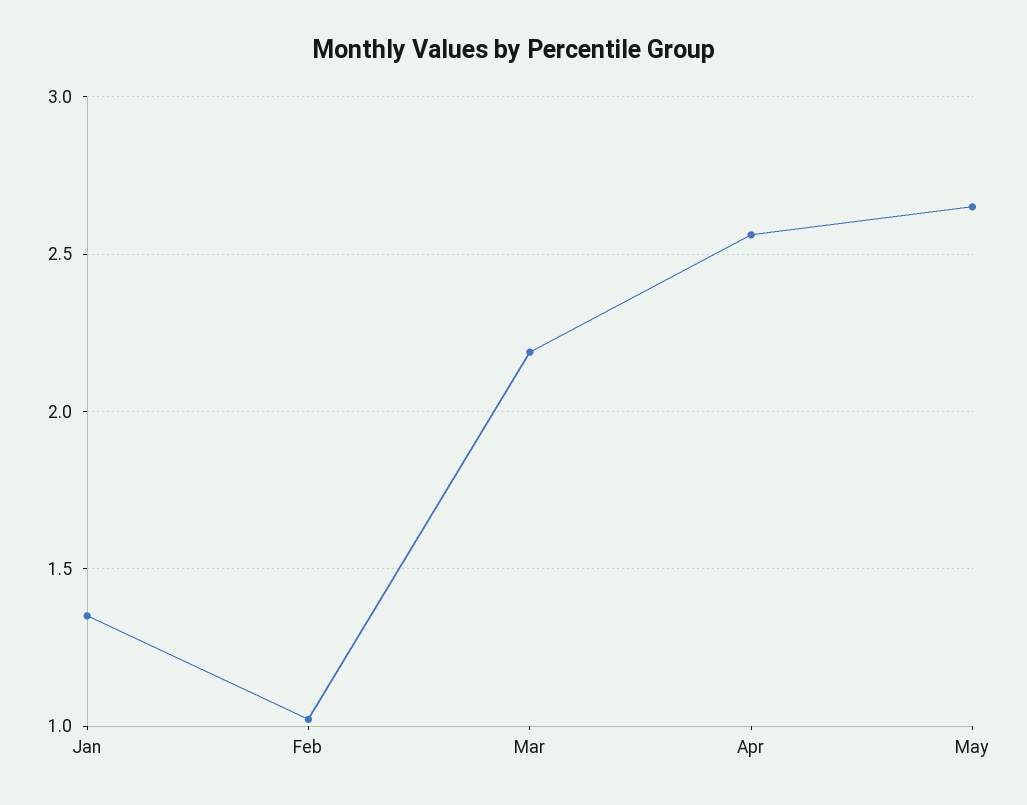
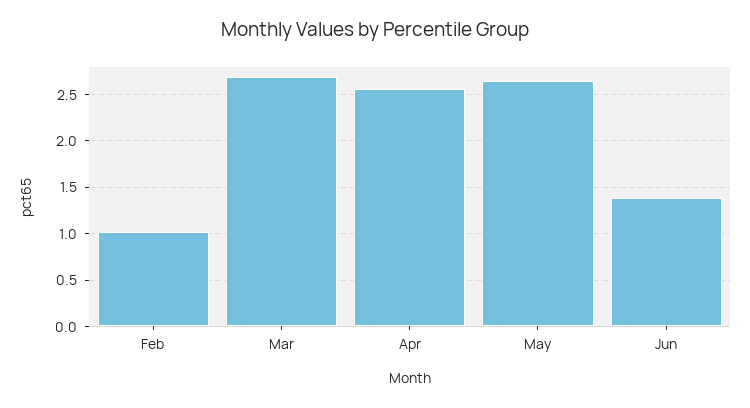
Jan: 1.35 -> none
Mar: 2.2 -> 2.7
Jun: none -> 1.4

